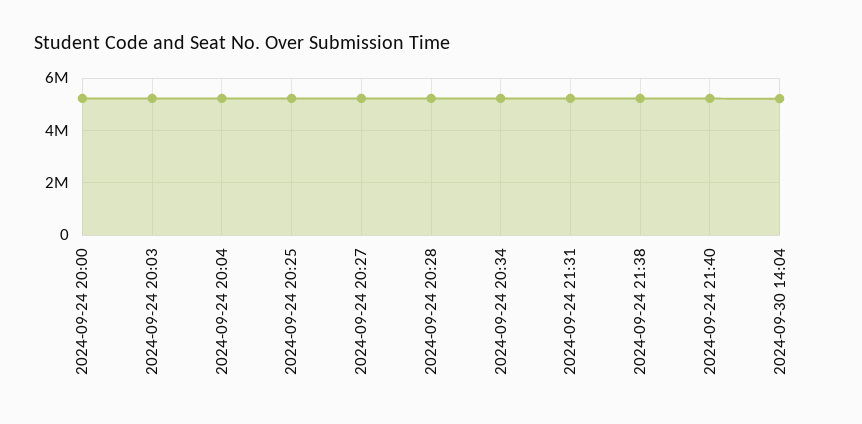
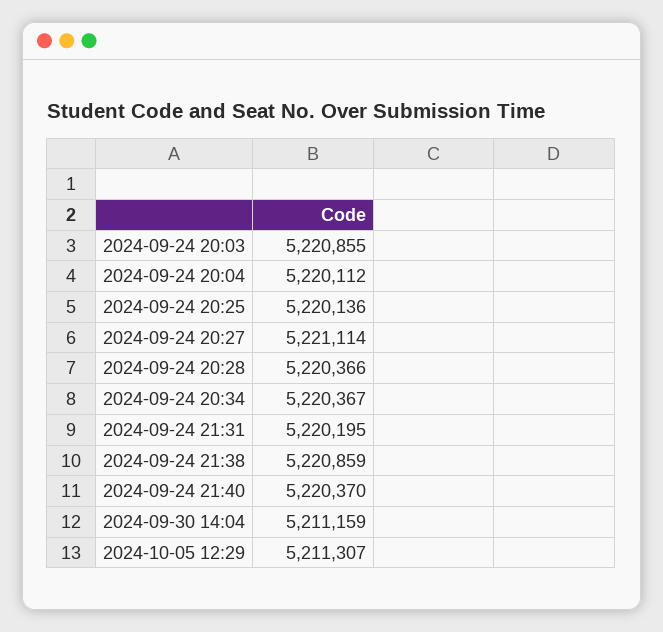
2024-09-24 20:00: 5250000 -> none
2024-10-05 12:29: none -> 5211307

